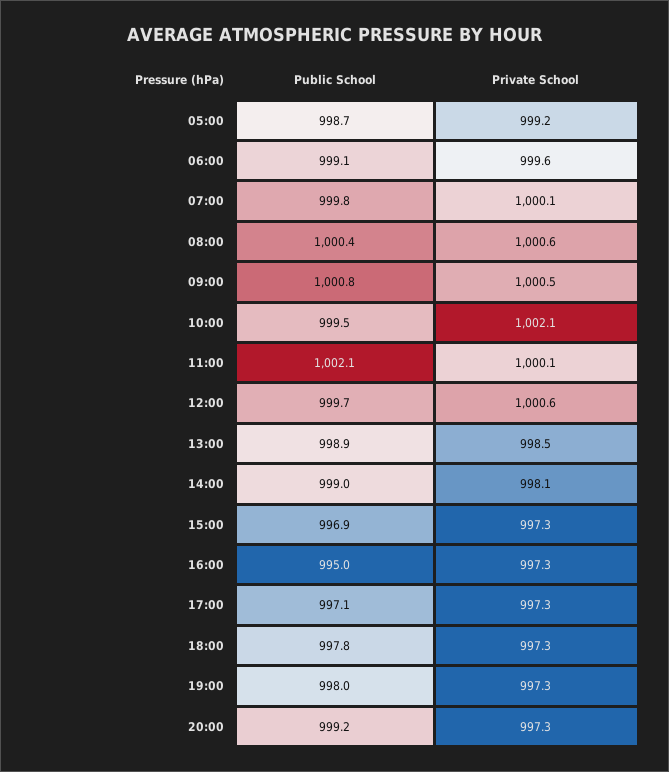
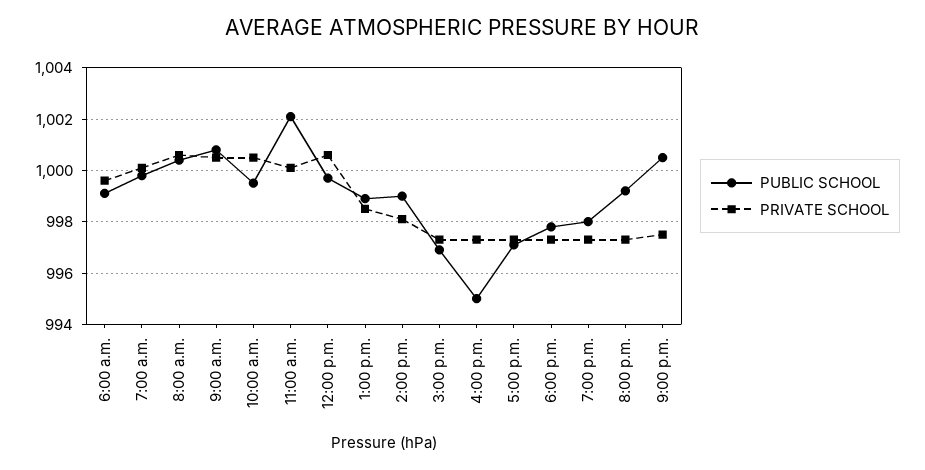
Public School, 05:00: 998.7 -> none
Private School, 05:00: 999.2 -> none
Private School, 10:00: 1002.1 -> 1000.5
Public School, 9:00 p.m.: none -> 1000.5
Private School, 9:00 p.m.: none -> 997.5

